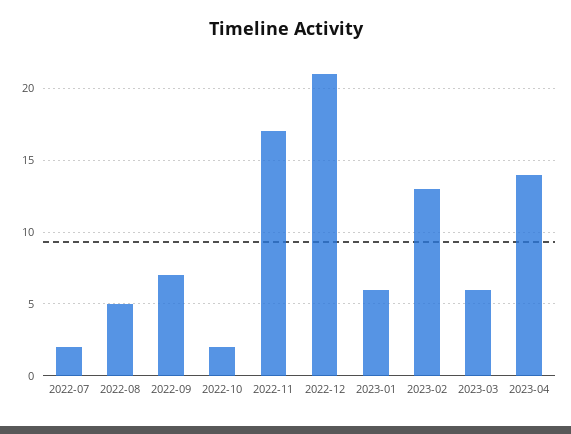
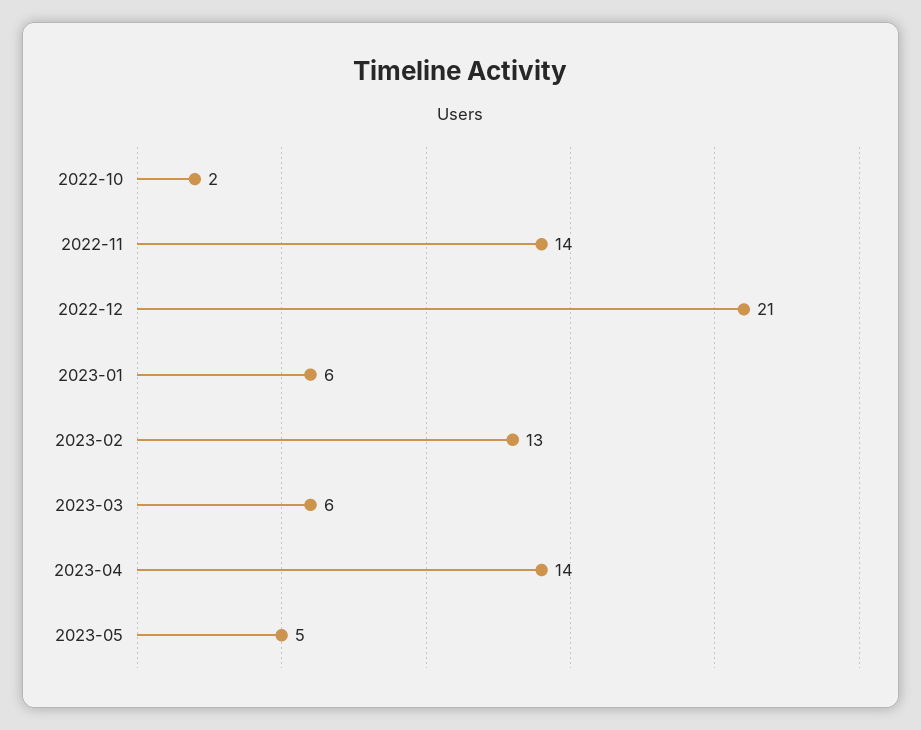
2022-07: 2 -> none
2022-08: 5 -> none
2022-09: 7 -> none
2022-11: 17 -> 14
2023-05: none -> 5

